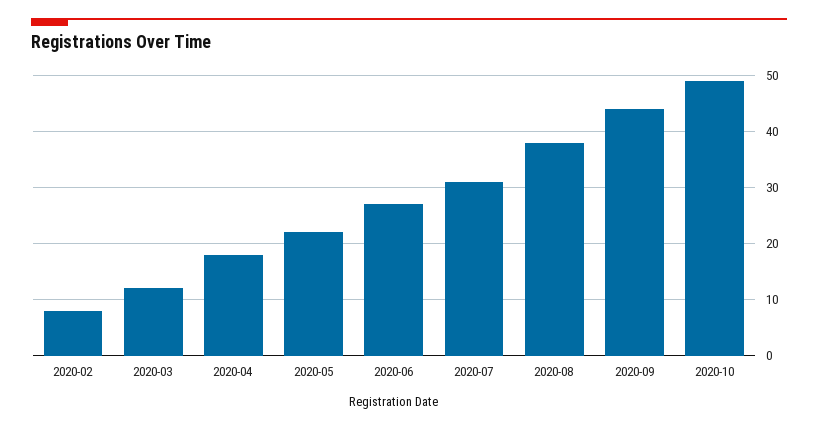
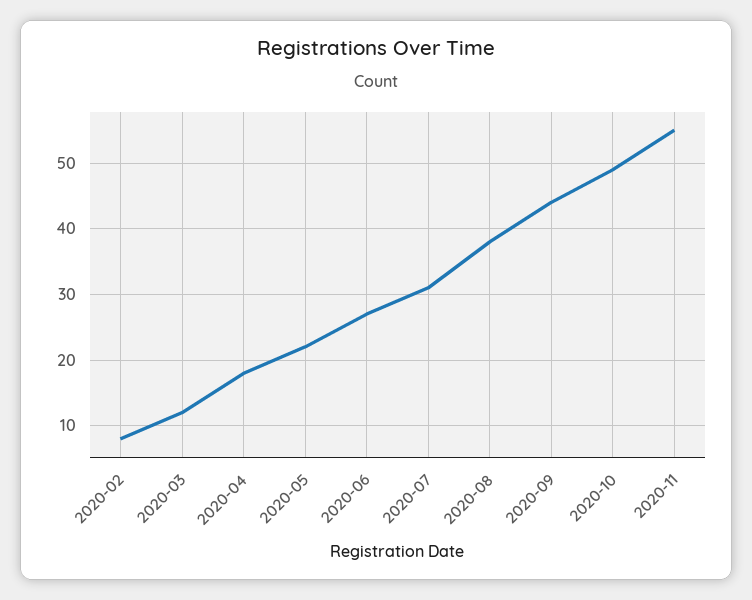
2020-11: none -> 55

